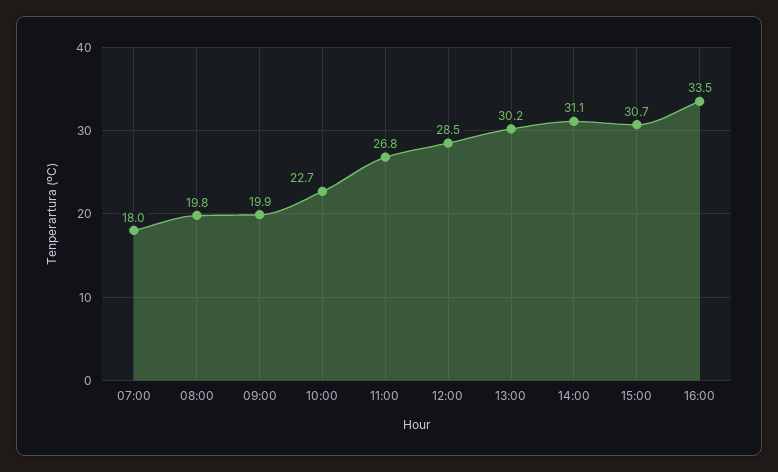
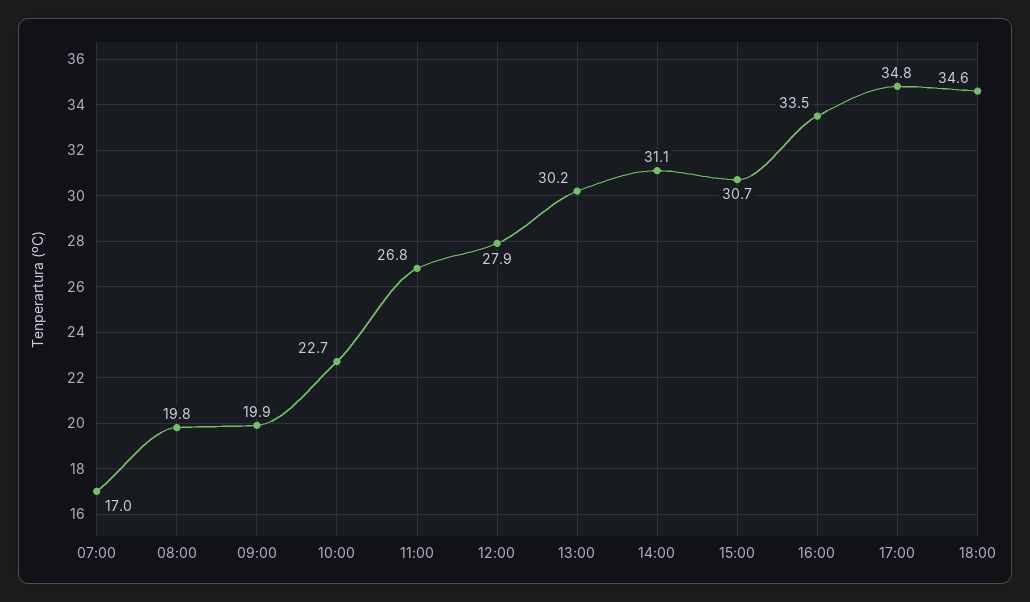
07:00: 18 -> 17
12:00: 28.5 -> 27.9
17:00: none -> 34.8
18:00: none -> 34.6

